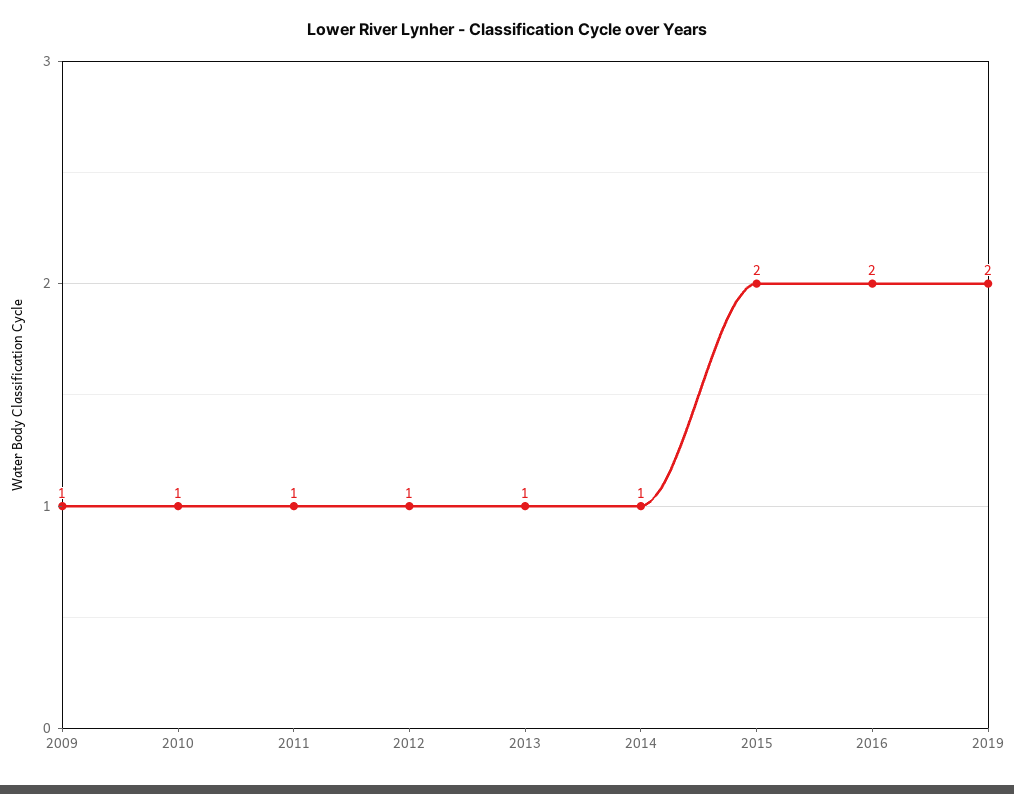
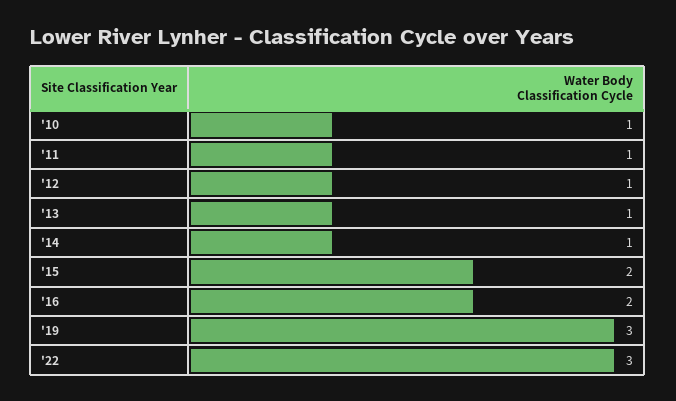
2009: 1 -> none
2019: 2 -> 3
'22: none -> 3

